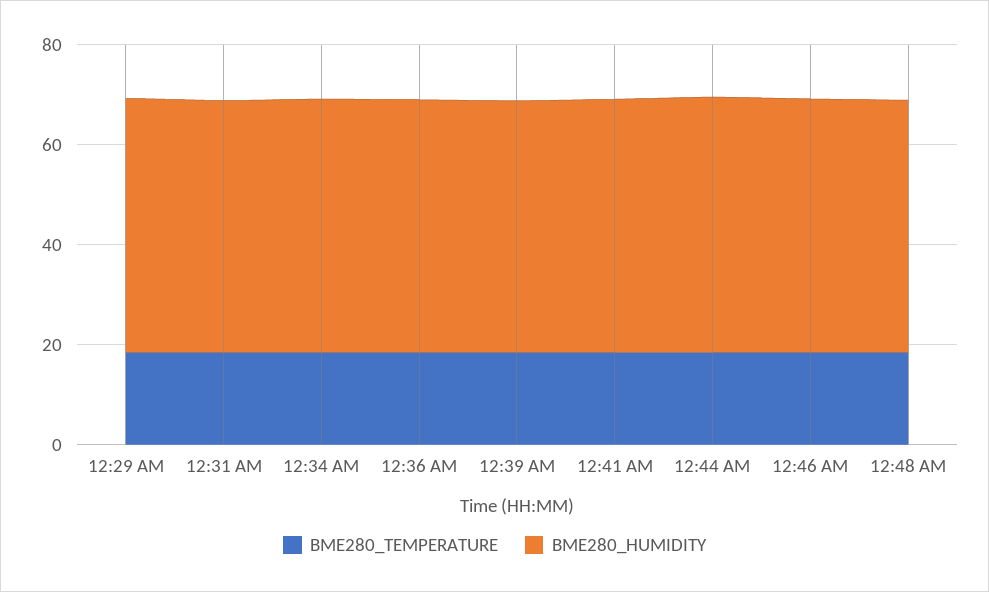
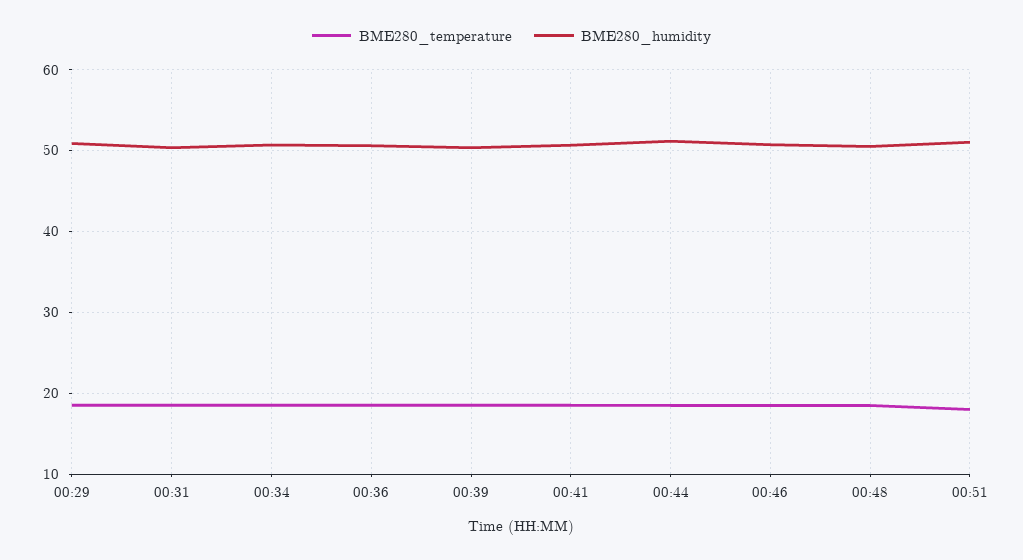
BME280_TEMPERATURE, 00:51: none -> 18
BME280_HUMIDITY, 00:51: none -> 51

